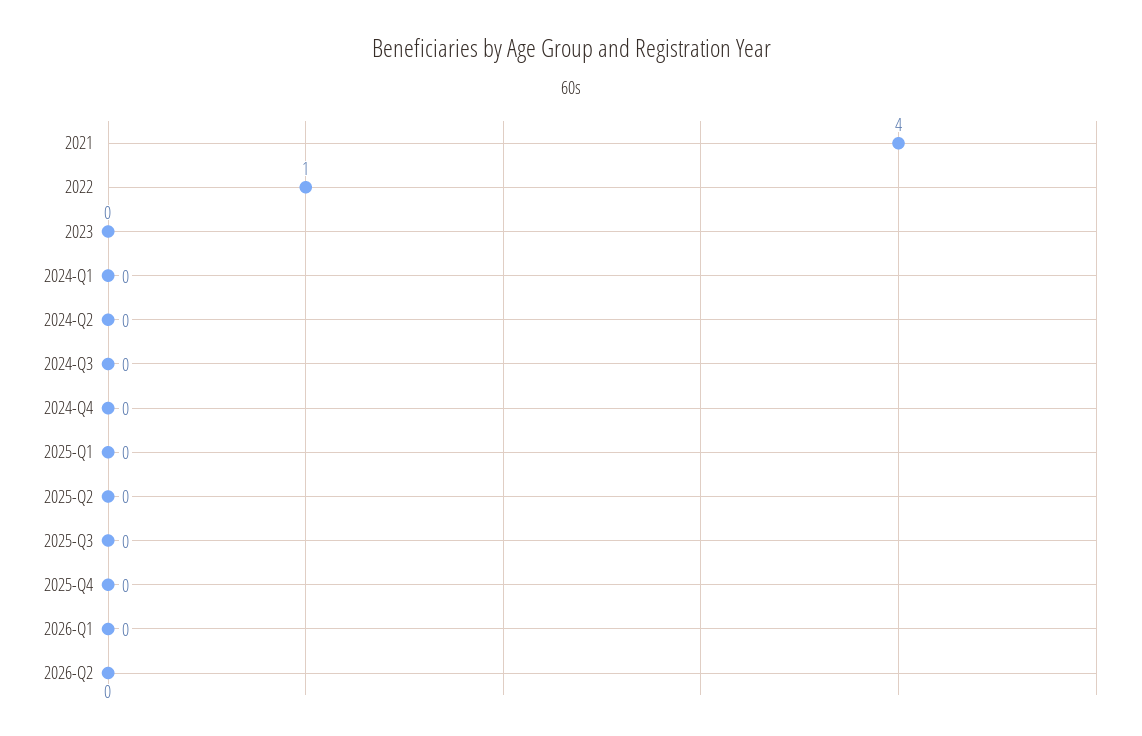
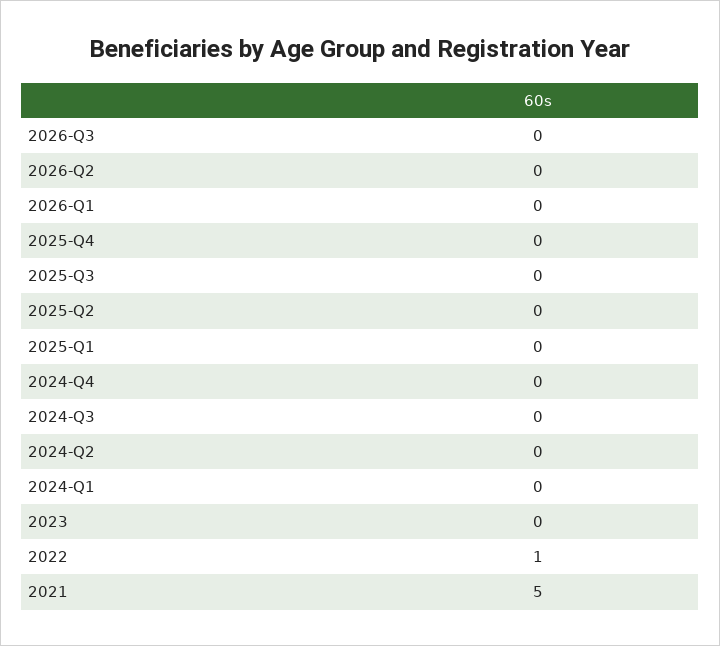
2021: 4 -> 5
2026-Q3: none -> 0

